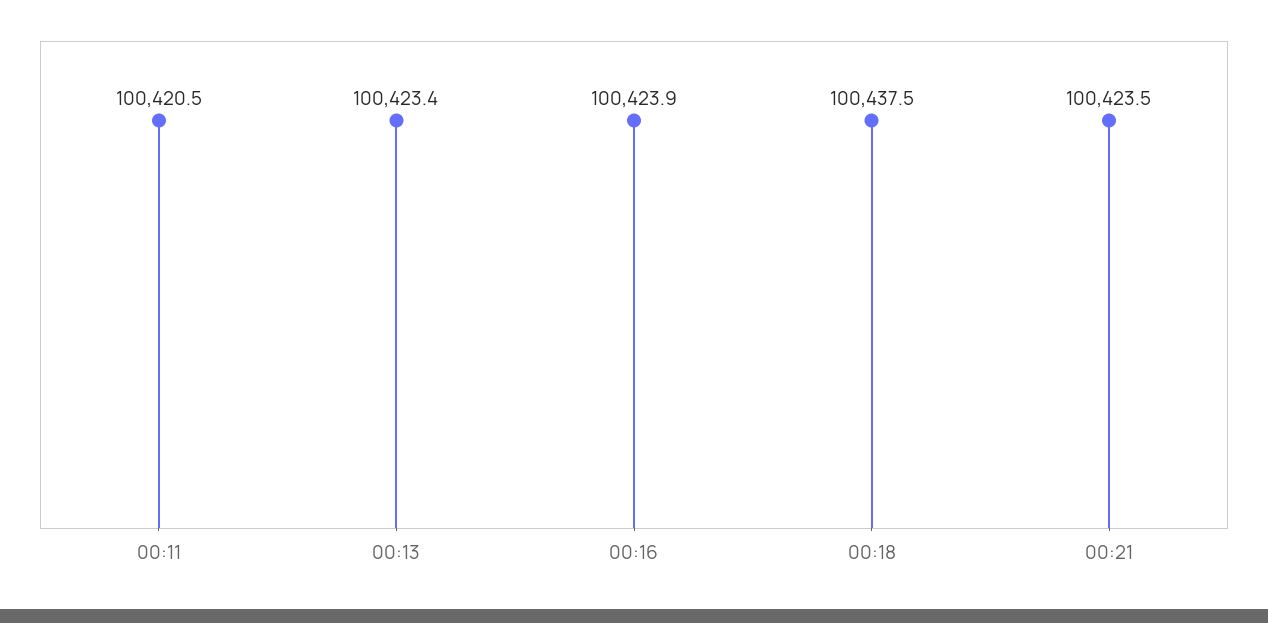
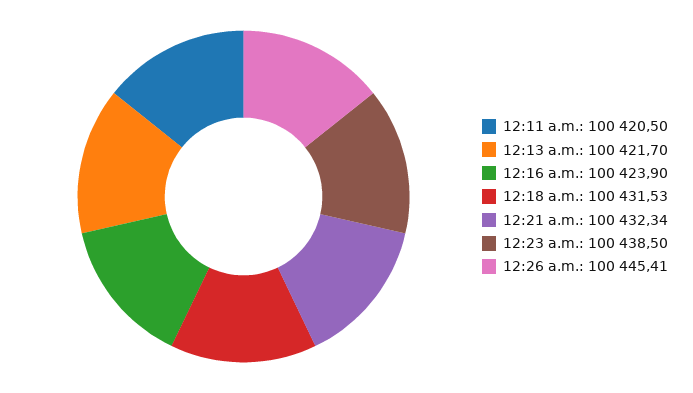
00:13: 100423.4 -> 100421.7
00:18: 100437.5 -> 100431.53
00:21: 100423.5 -> 100432.34
12:23 a.m.: none -> 100438.5
12:26 a.m.: none -> 100445.41

